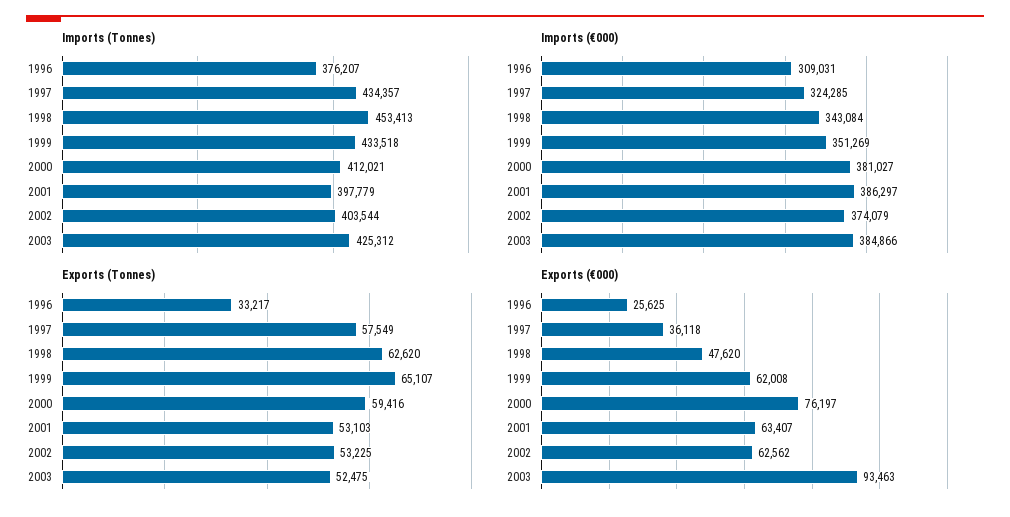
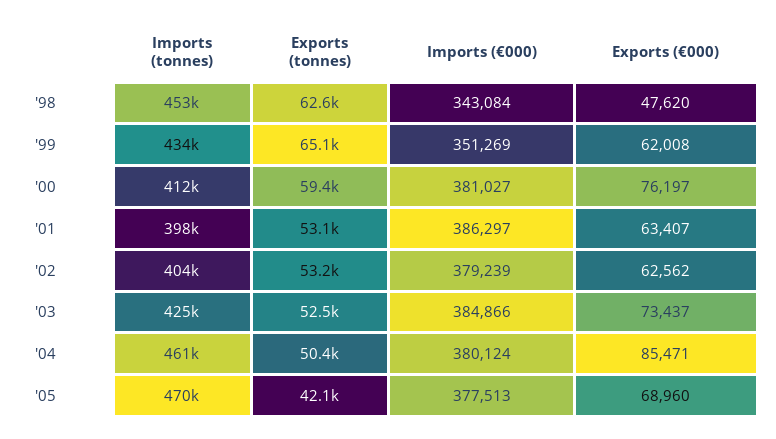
Imports (Tonnes), 1996: 376207 -> none
Imports (Tonnes), 1997: 434357 -> none
Imports (€000), 1996: 309031 -> none
Imports (€000), 1997: 324285 -> none
Imports (€000), 2002: 374079 -> 379239
Exports (Tonnes), 1996: 33217 -> none
Exports (Tonnes), 1997: 57549 -> none
Exports (€000), 1996: 25625 -> none
Exports (€000), 1997: 36118 -> none
Exports (€000), 2003: 93463 -> 73437
Imports (Tonnes), '04: none -> 461000
Exports (Tonnes), '04: none -> 50400
Imports (€000), '04: none -> 380124
Exports (€000), '04: none -> 85471
Imports (Tonnes), '05: none -> 470000
Exports (Tonnes), '05: none -> 42100
Imports (€000), '05: none -> 377513
Exports (€000), '05: none -> 68960

